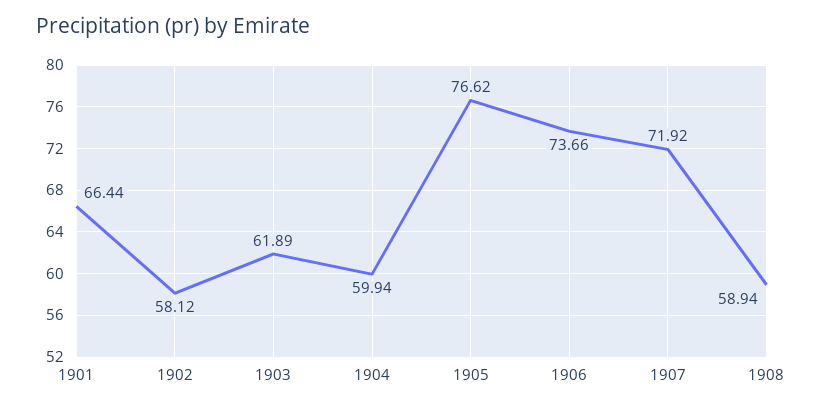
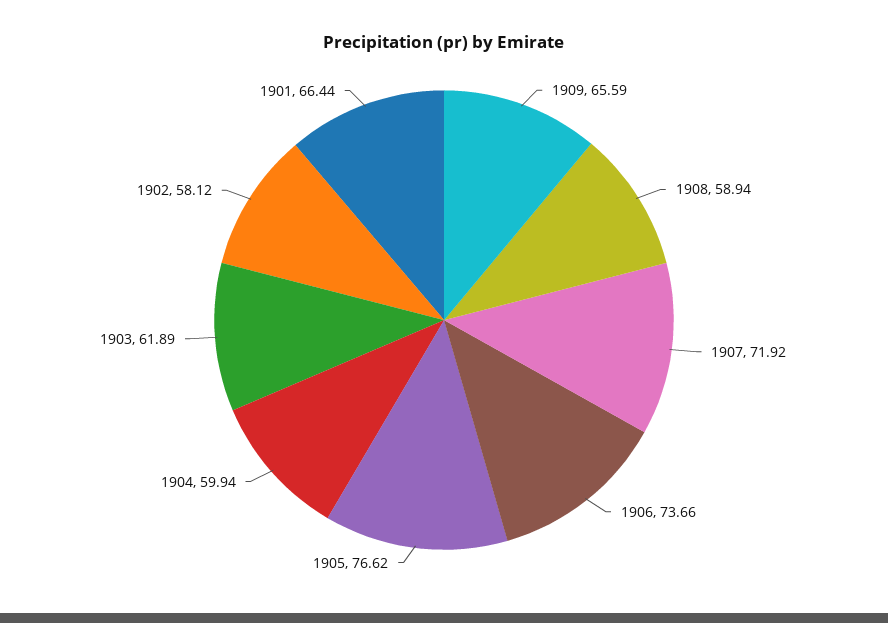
1909: none -> 65.59

